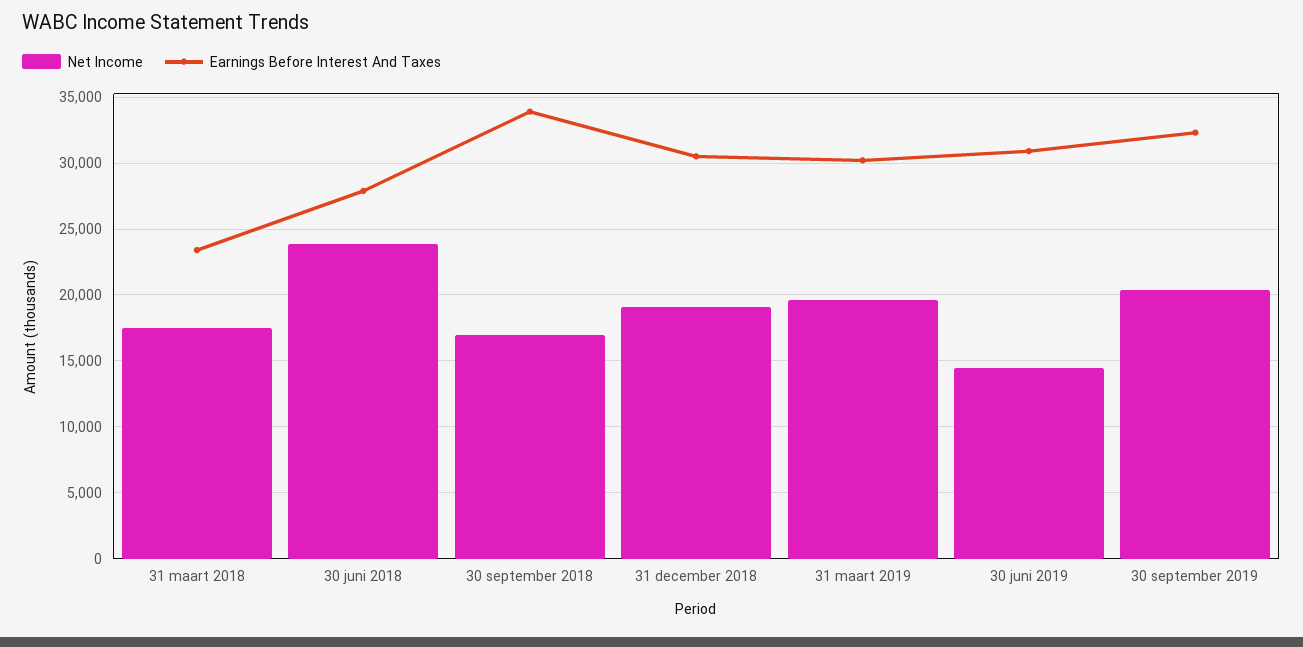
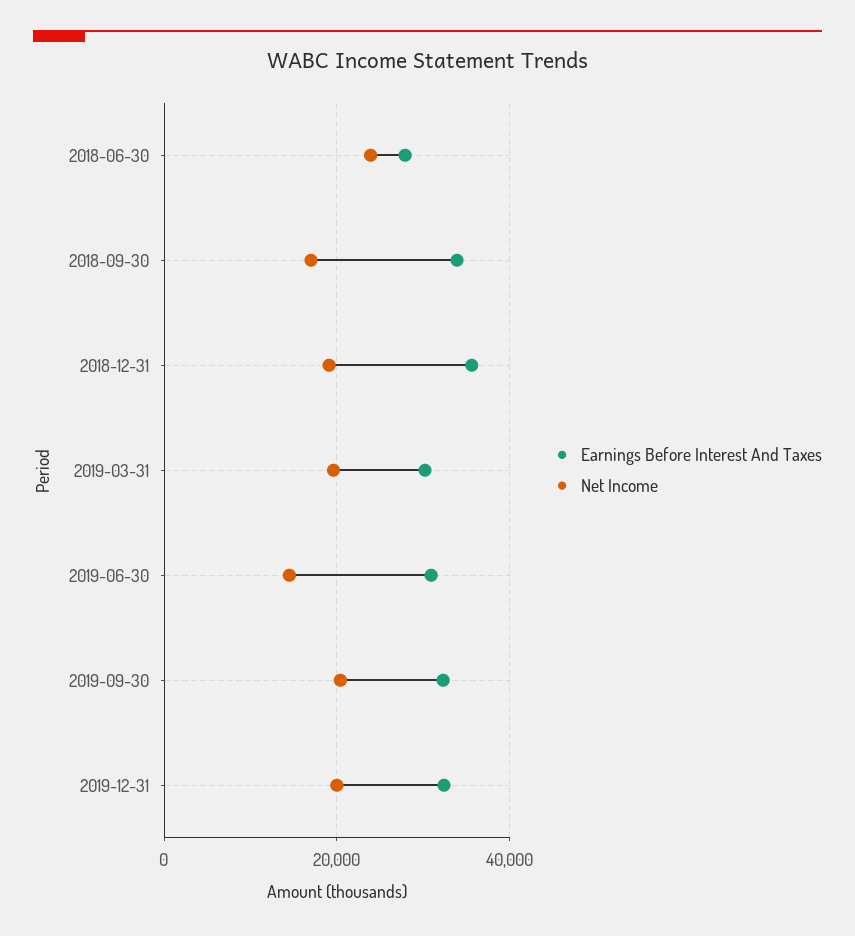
Net Income, 31 maart 2018: 17500 -> none
Earnings Before Interest And Taxes, 31 maart 2018: 23500 -> none
Earnings Before Interest And Taxes, 31 december 2018: 30500 -> 36000
Earnings Before Interest And Taxes, 2019-12-31: none -> 32000
Net Income, 2019-12-31: none -> 20000

